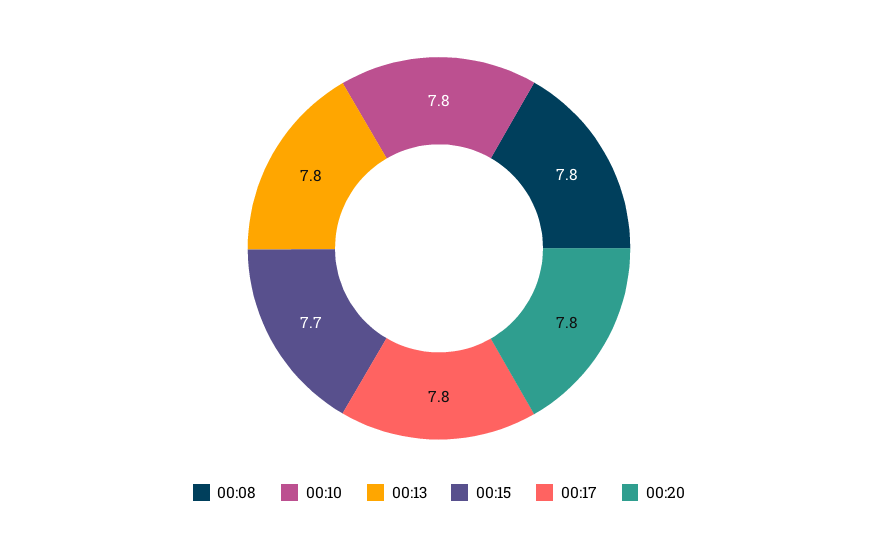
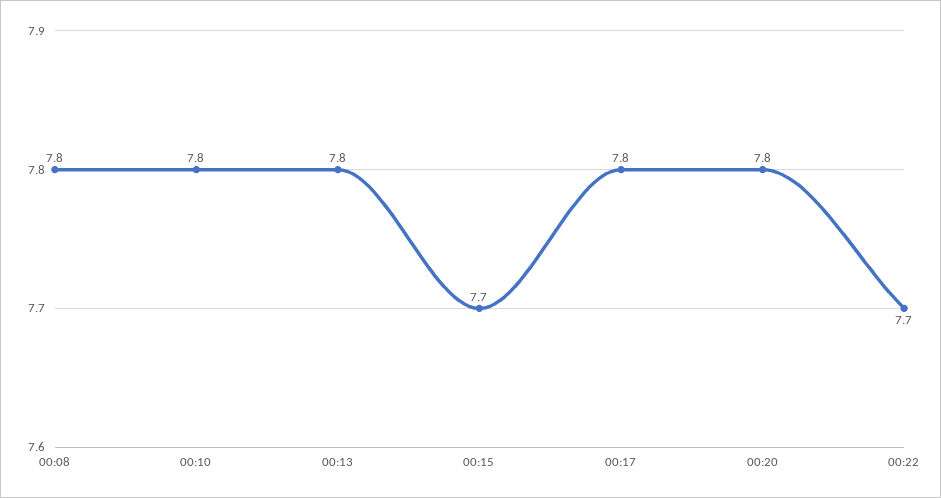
00:22: none -> 7.7

